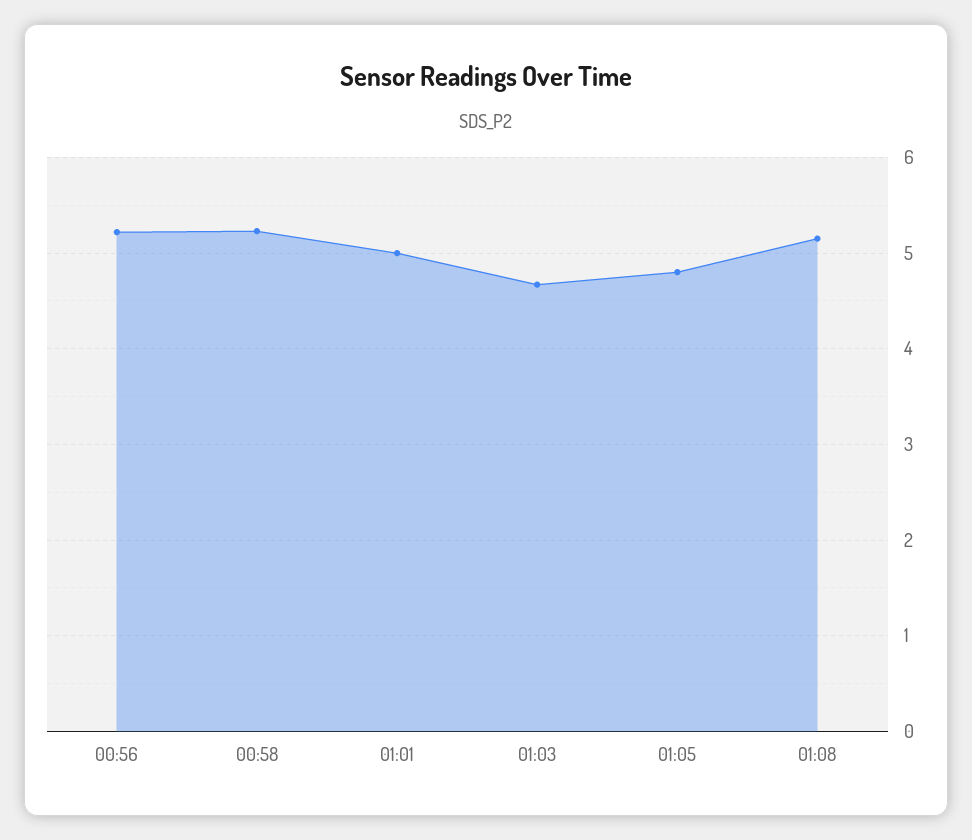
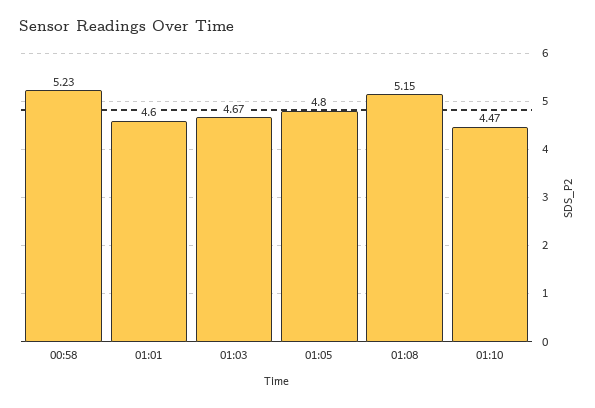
00:56: 5.2 -> none
01:01: 5 -> 4.6
01:10: none -> 4.47

